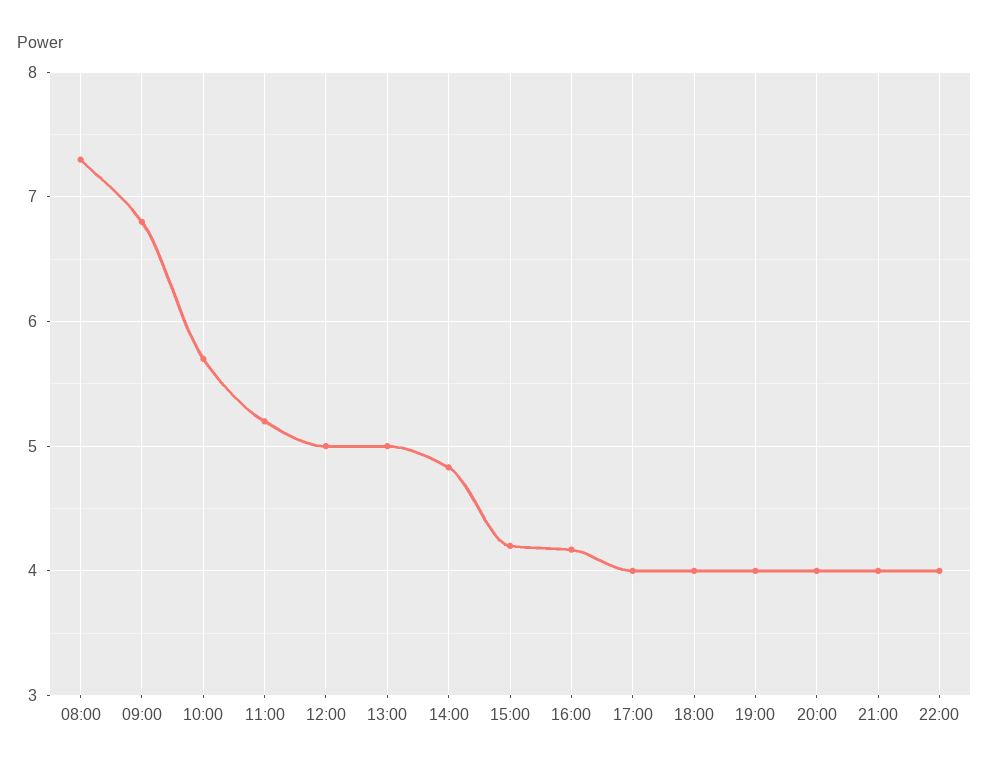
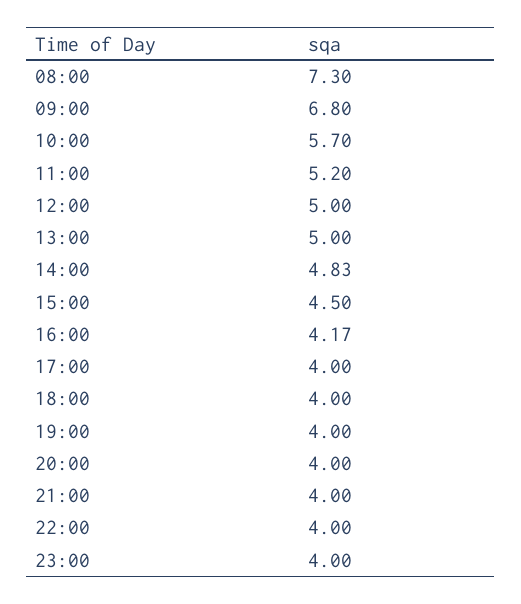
15:00: 4.2 -> 4.5
23:00: none -> 4

